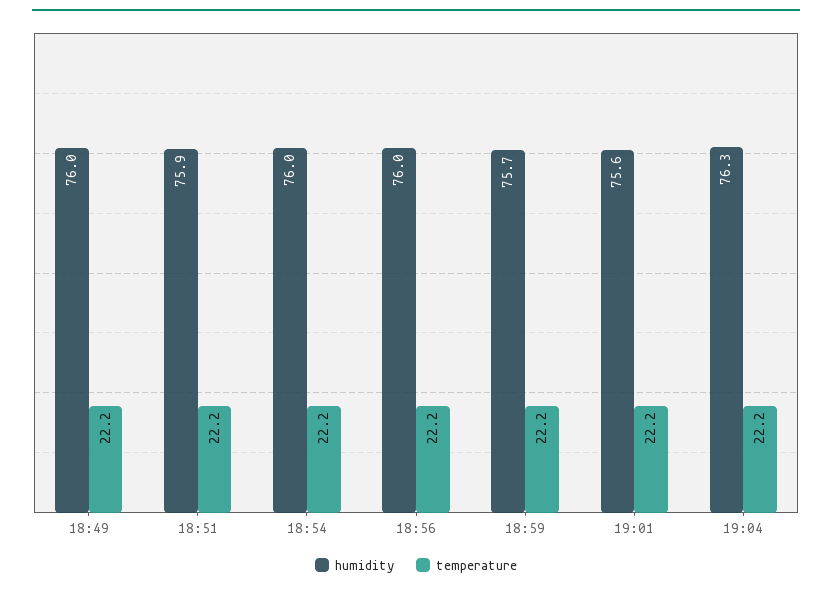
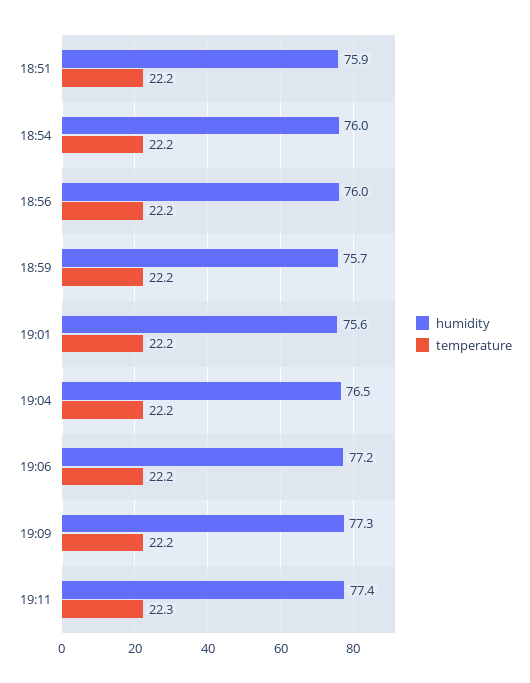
humidity, 18:49: 76 -> none
temperature, 18:49: 22.2 -> none
humidity, 19:04: 76.3 -> 76.5
humidity, 19:06: none -> 77.2
temperature, 19:06: none -> 22.2
humidity, 19:09: none -> 77.3
temperature, 19:09: none -> 22.2
humidity, 19:11: none -> 77.4
temperature, 19:11: none -> 22.3

